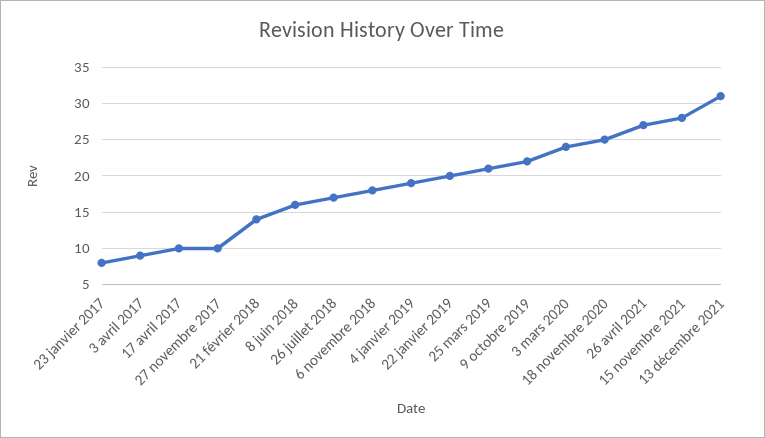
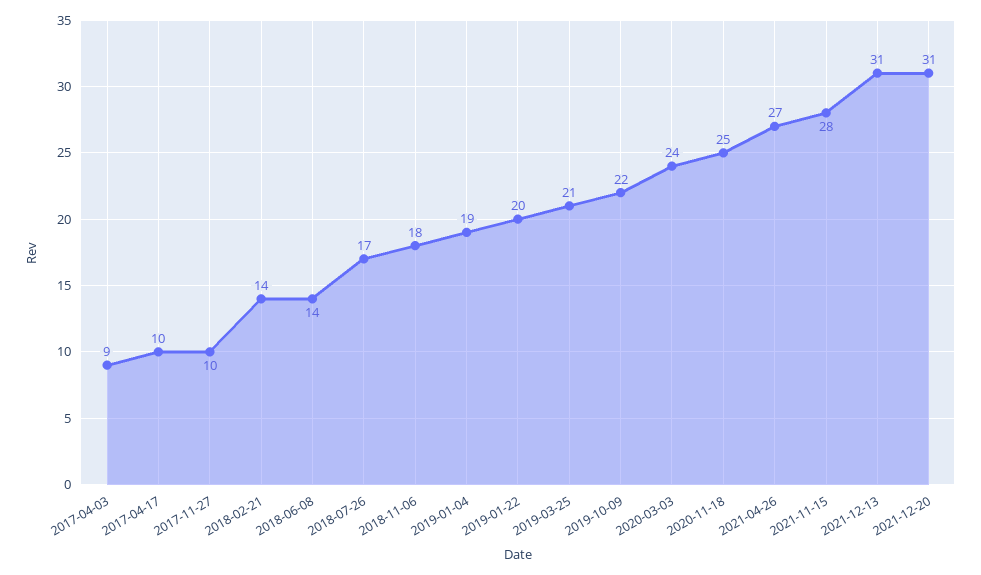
23 janvier 2017: 8 -> none
8 juin 2018: 16 -> 14
2021-12-20: none -> 31

